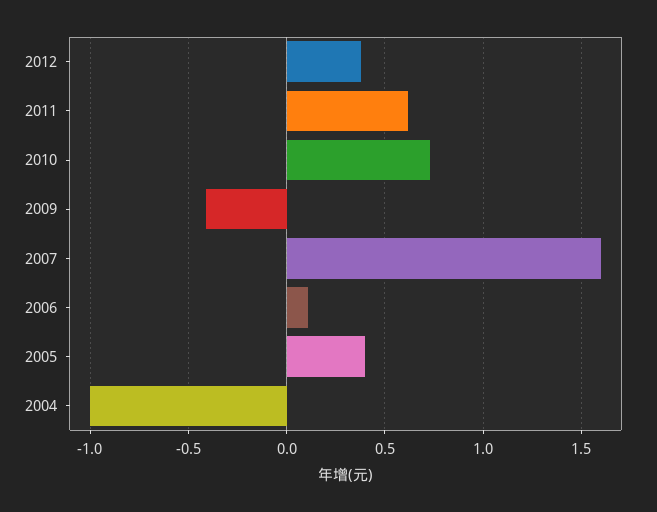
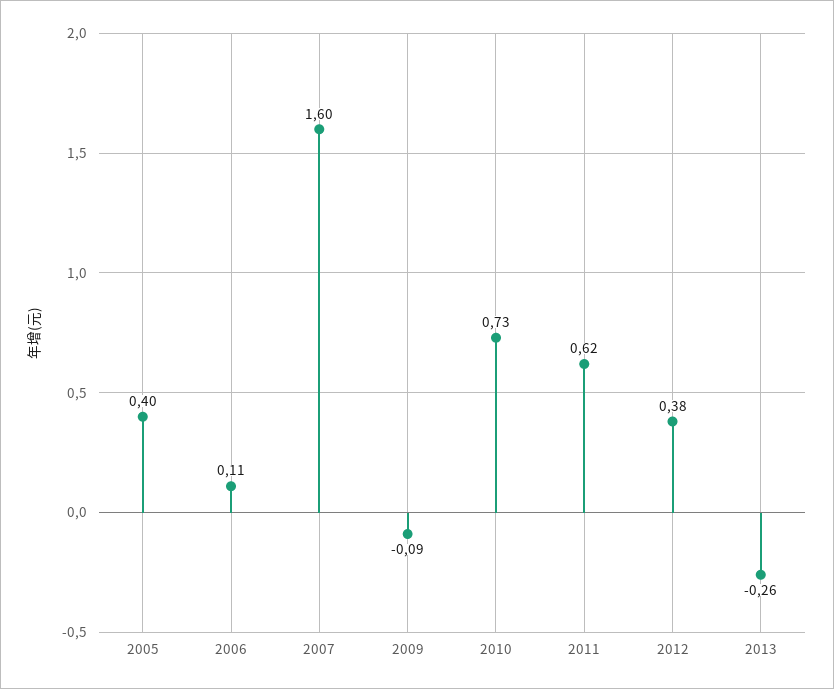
2009: -0.4 -> -0.09
2004: -1 -> none
2013: none -> -0.26

